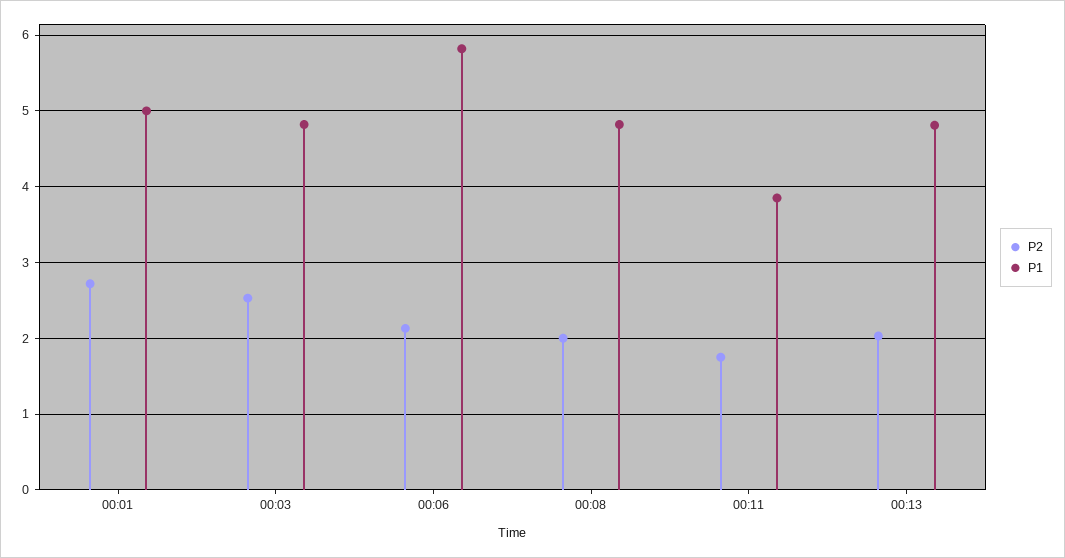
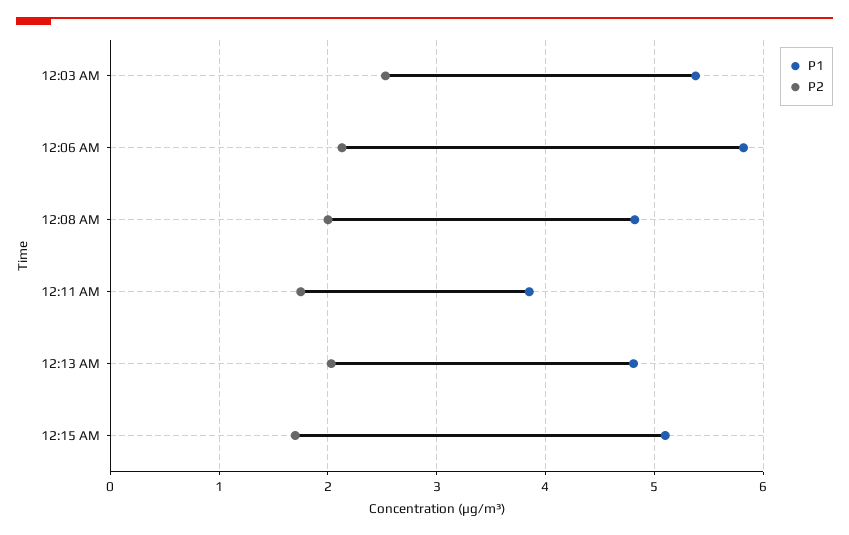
P2, 00:01: 2.7 -> none
P1, 00:01: 5 -> none
P1, 00:03: 4.8 -> 5.4
P1, 12:15 AM: none -> 5.1
P2, 12:15 AM: none -> 1.7

